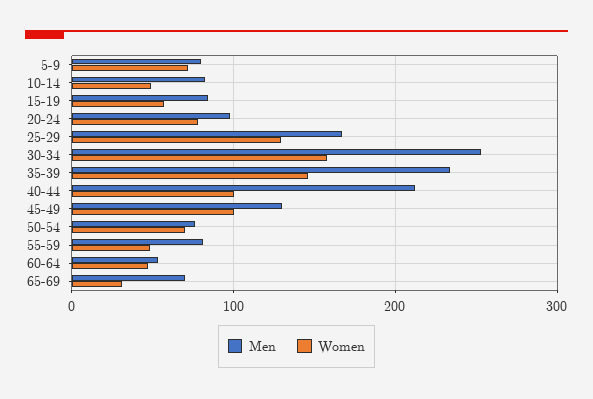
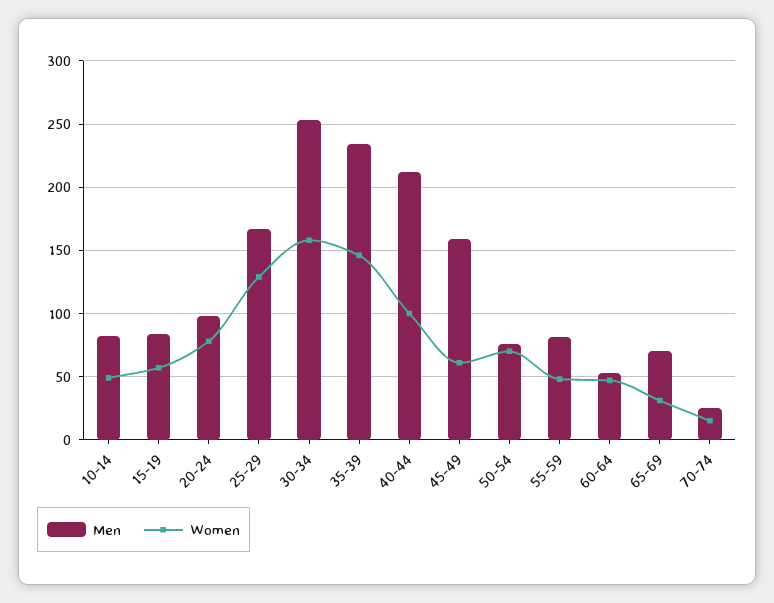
Men, 5-9: 80 -> none
Women, 5-9: 70 -> none
Men, 45-49: 130 -> 160
Women, 45-49: 100 -> 60
Men, 70-74: none -> 25
Women, 70-74: none -> 15

